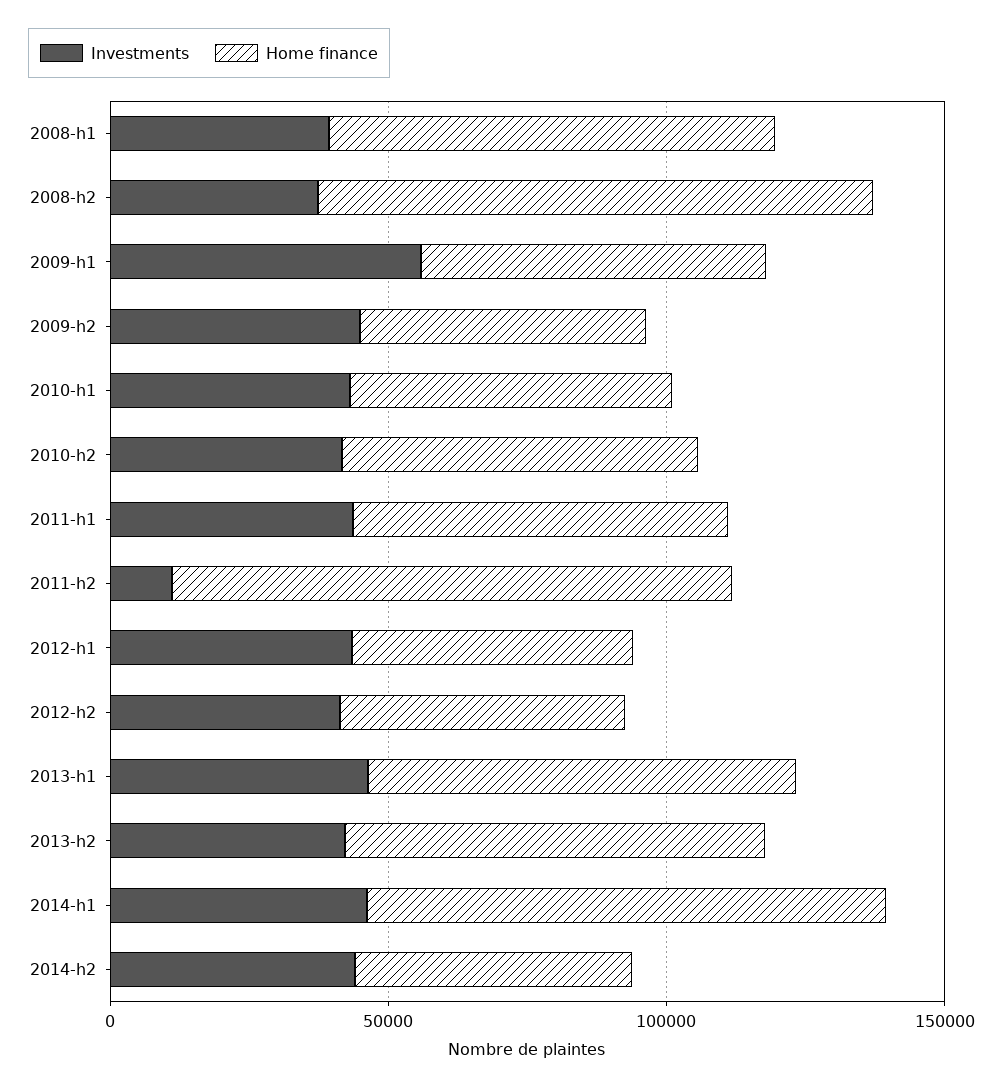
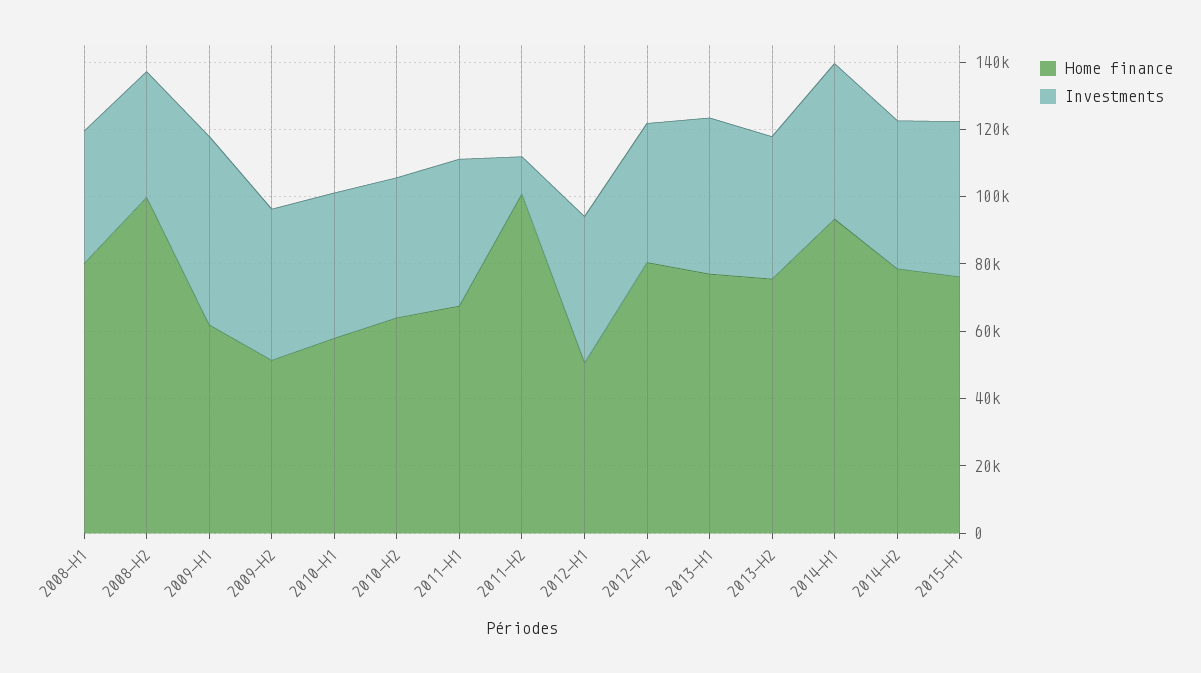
Home finance, 2012-h2: 50000 -> 80000
Home finance, 2014-h2: 50000 -> 80000
Home finance, 2015-H1: none -> 75000
Investments, 2015-H1: none -> 45000

